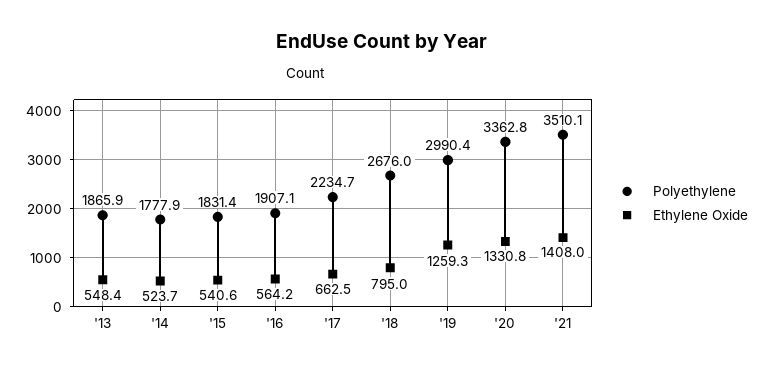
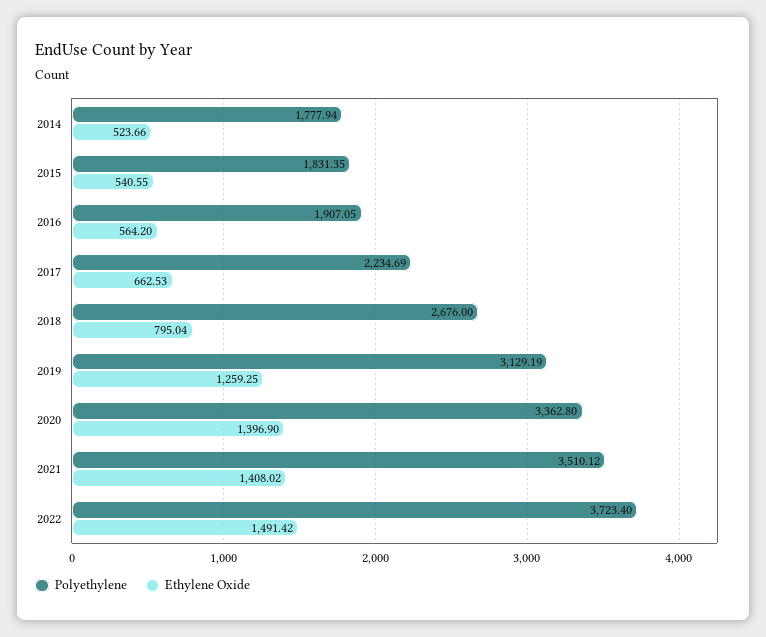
Polyethylene, '13: 1865.9 -> none
Ethylene Oxide, '13: 548.4 -> none
Polyethylene, '19: 2990.4 -> 3129.19
Ethylene Oxide, '20: 1330.8 -> 1396.9
Polyethylene, 2022: none -> 3723.4
Ethylene Oxide, 2022: none -> 1491.42

